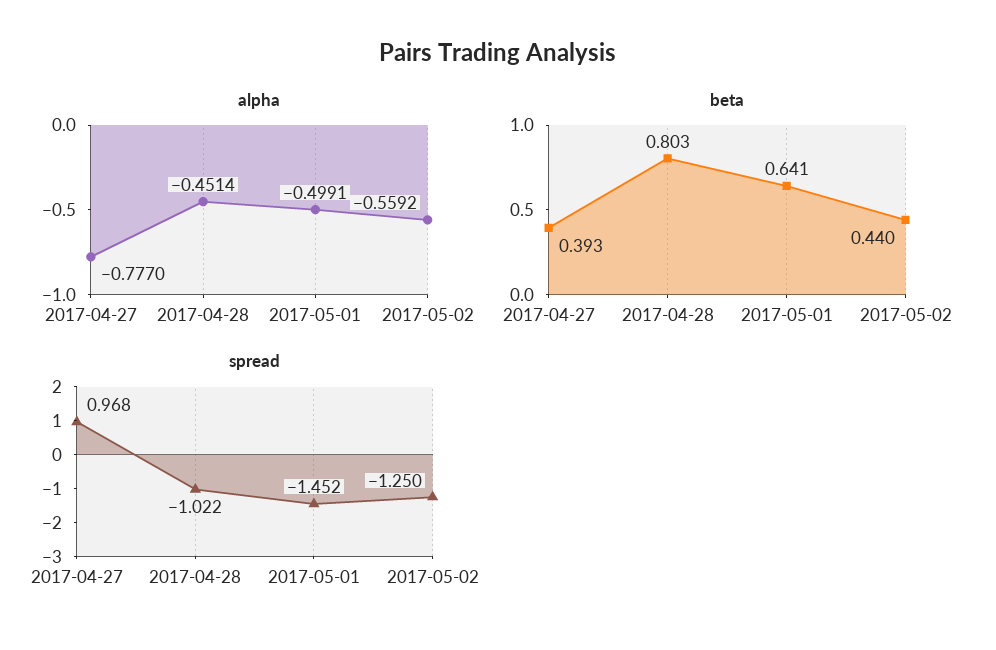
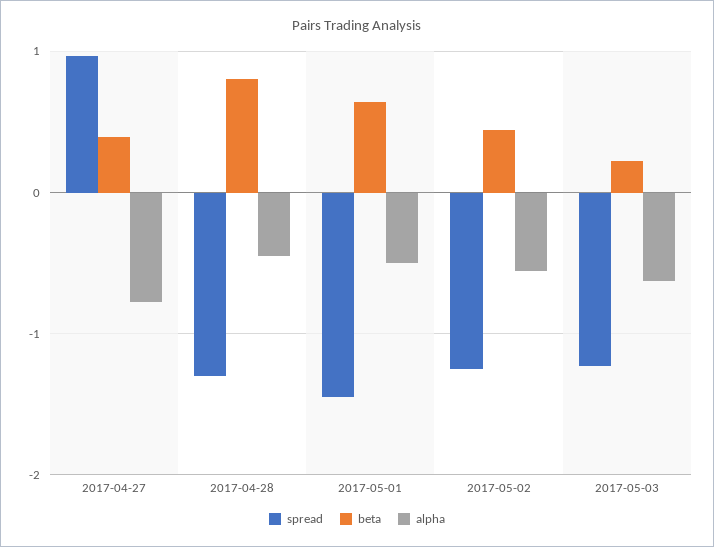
spread, 2017-04-28: -1.022 -> -1.3
spread, 2017-05-03: none -> -1.2
beta, 2017-05-03: none -> 0.2
alpha, 2017-05-03: none -> -0.6

